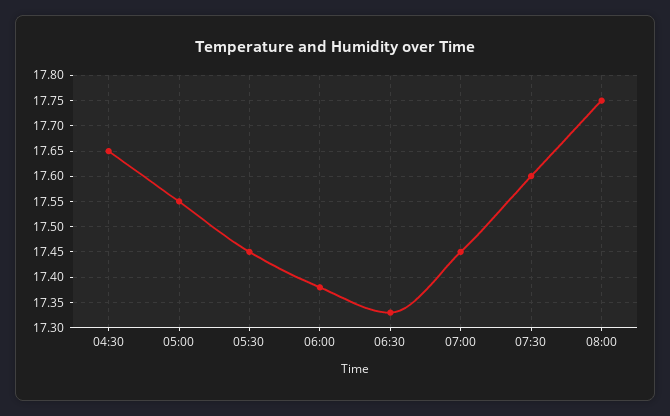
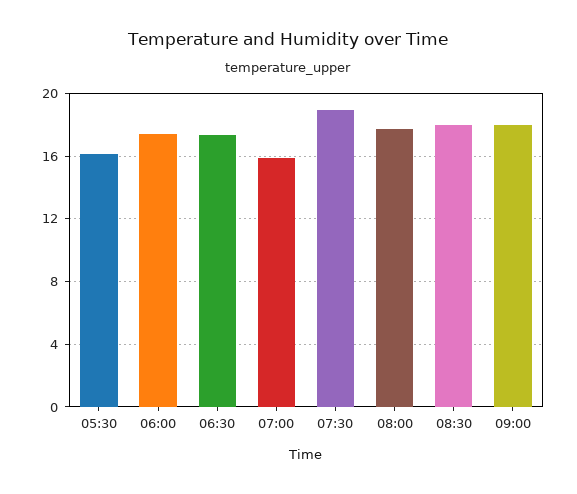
04:30: 17.65 -> none
05:00: 17.55 -> none
05:30: 17.45 -> 16
07:00: 17.45 -> 16
07:30: 17.6 -> 19
08:30: none -> 18
09:00: none -> 18

